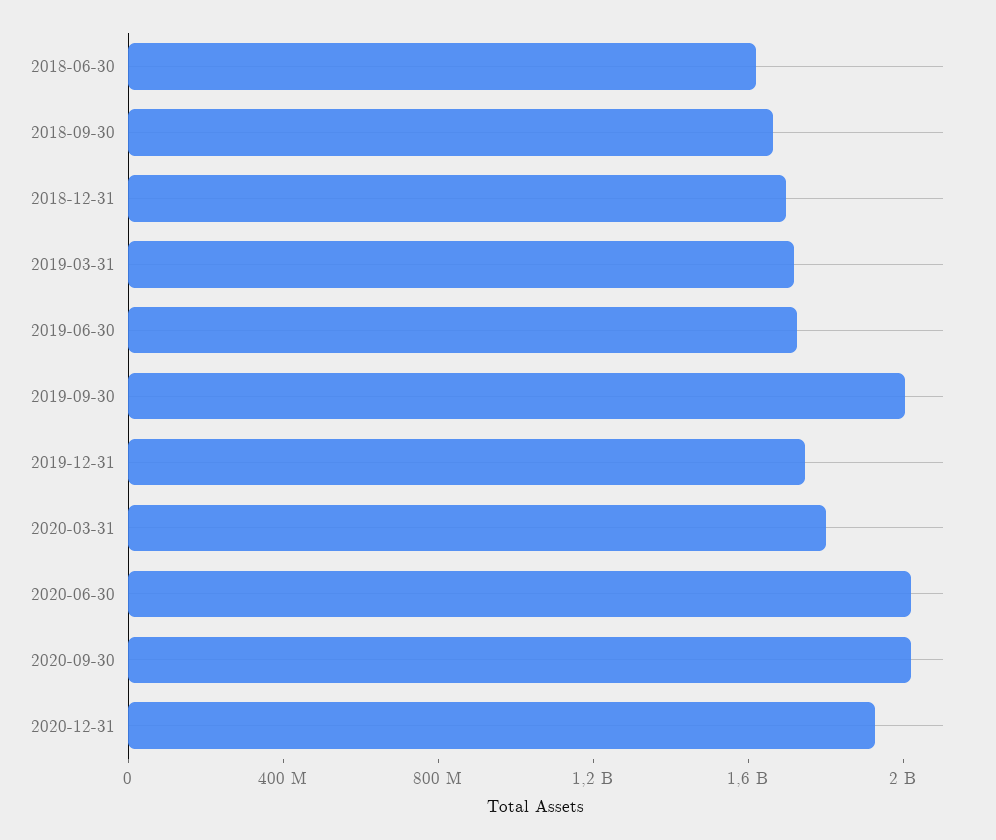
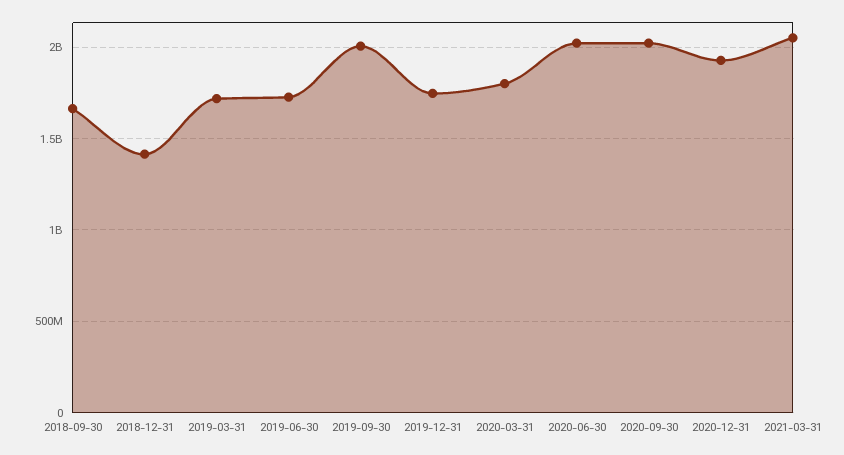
2018-06-30: 1600000000 -> none
2018-12-31: 1700000000 -> 1400000000
2021-03-31: none -> 2050000000

